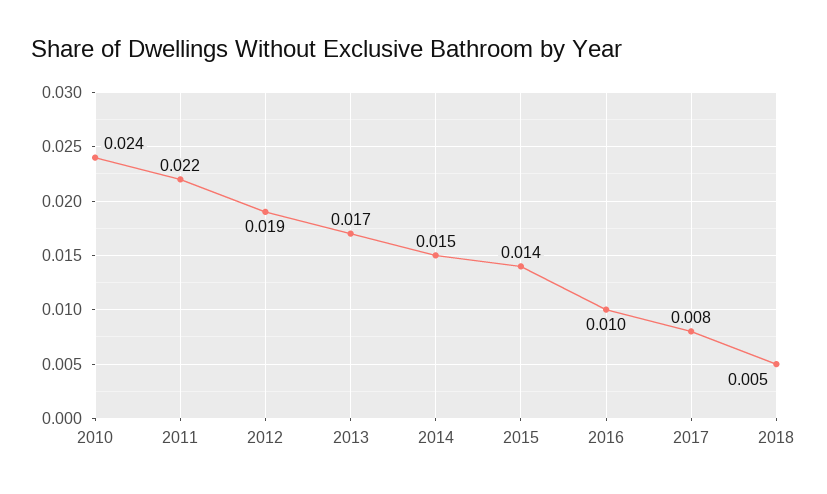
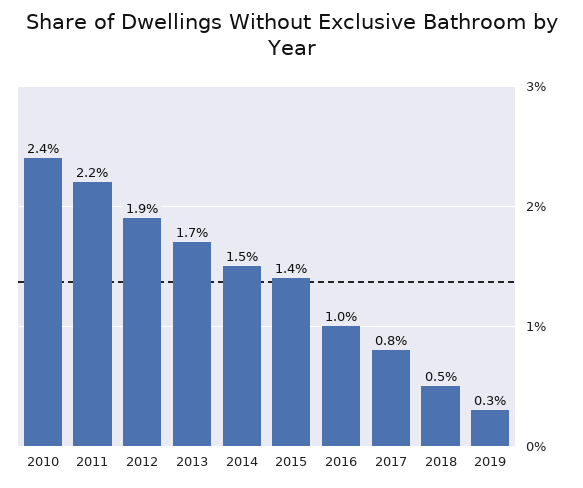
2019: none -> 0.003

